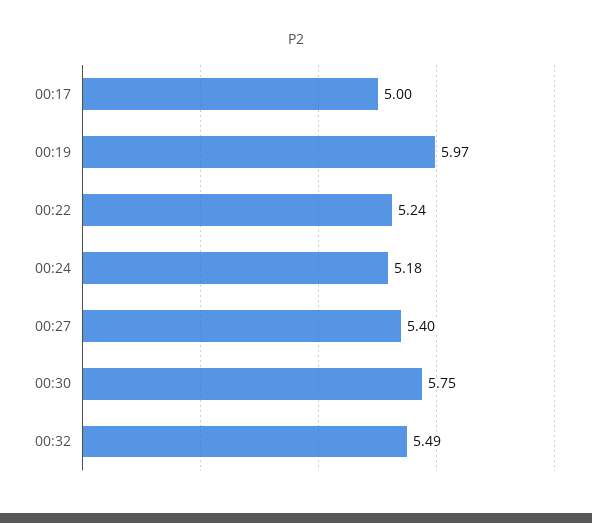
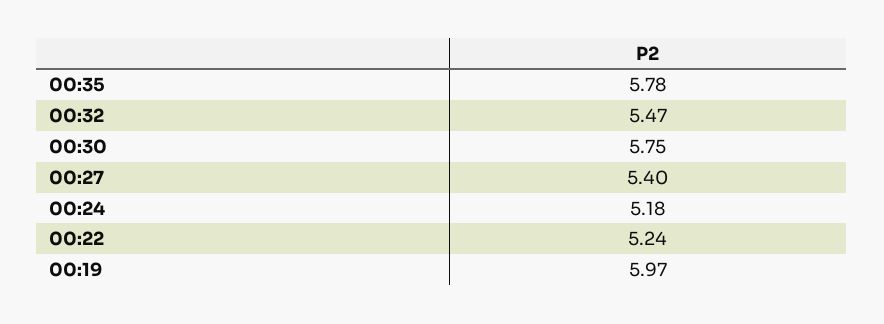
00:17: 5 -> none
00:32: 5.49 -> 5.47
00:35: none -> 5.78

